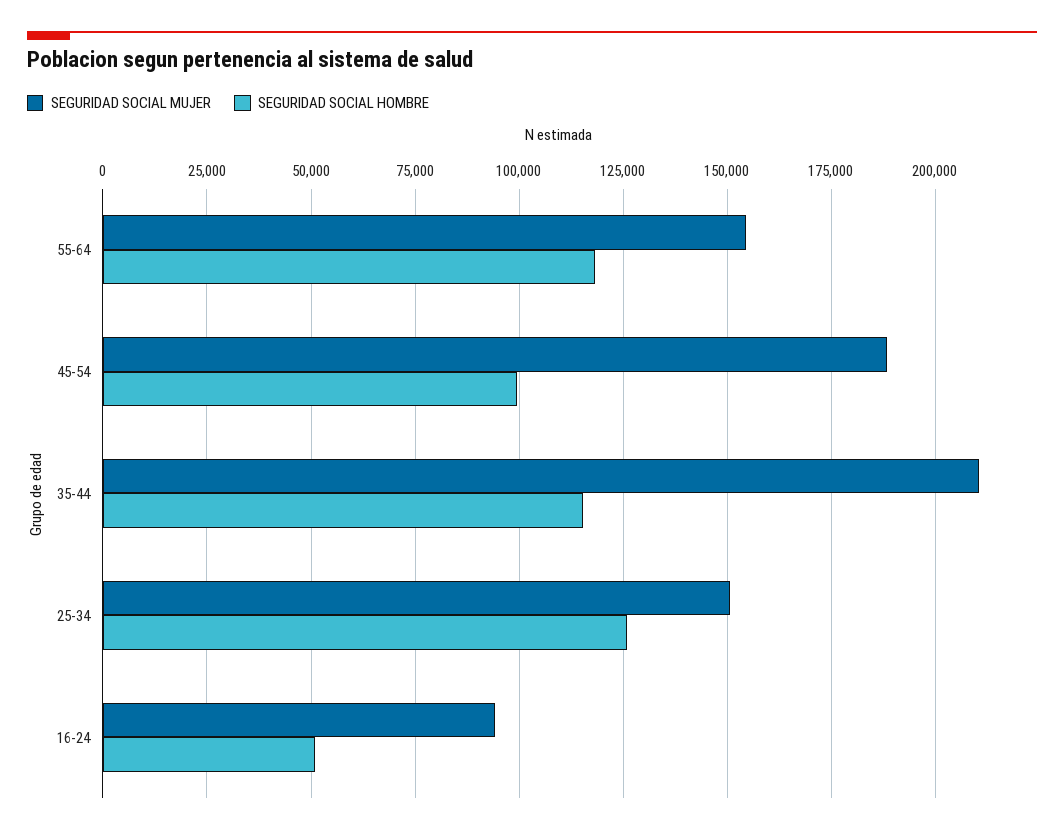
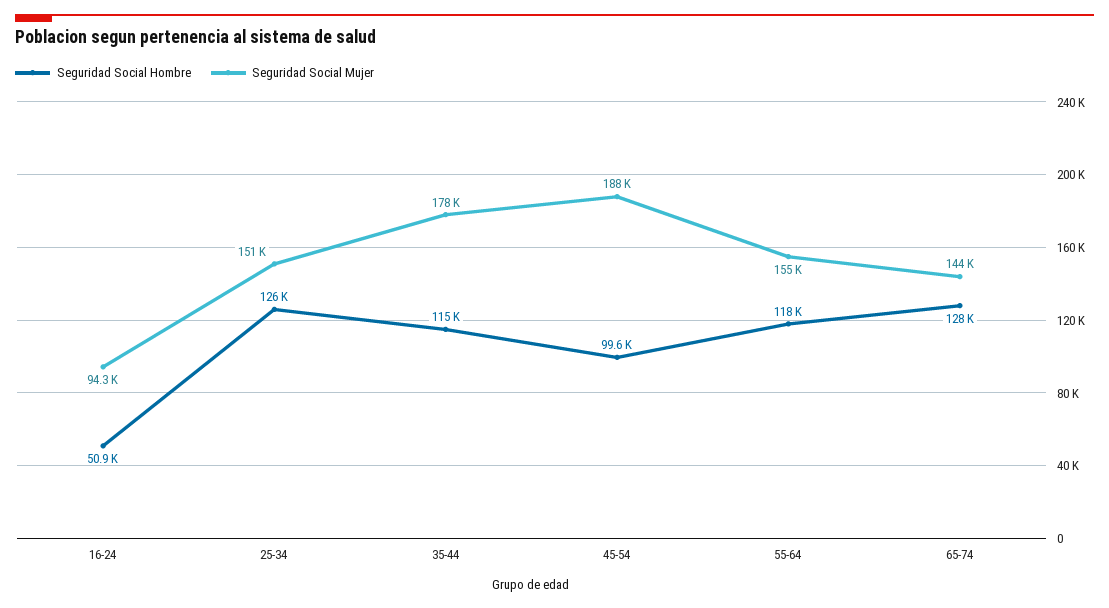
SEGURIDAD SOCIAL MUJER, 35-44: 210000 -> 178000
SEGURIDAD SOCIAL HOMBRE, 65-74: none -> 128000
SEGURIDAD SOCIAL MUJER, 65-74: none -> 144000

